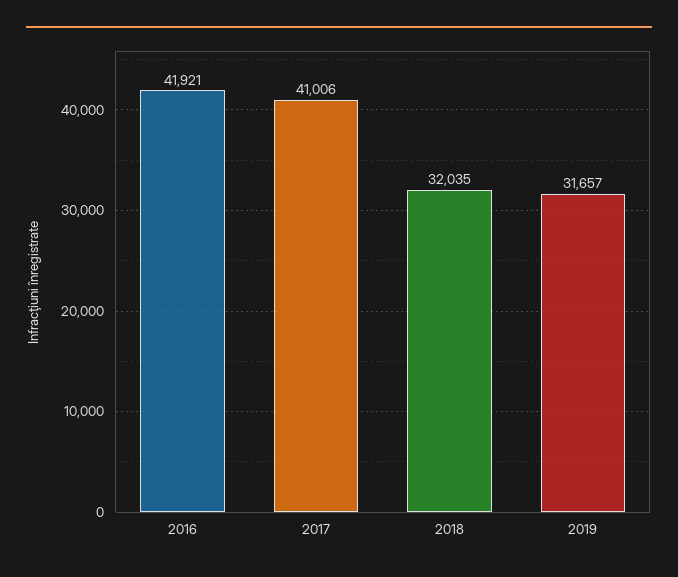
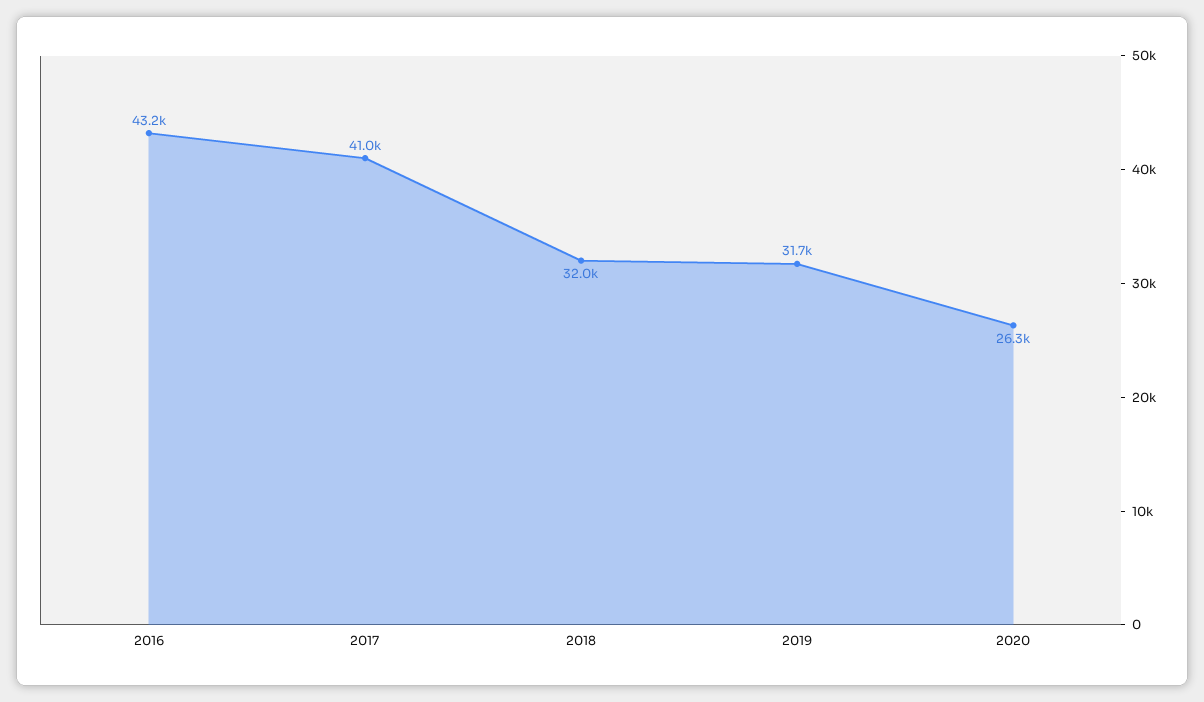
2016: 41921 -> 43200
2020: none -> 26300

